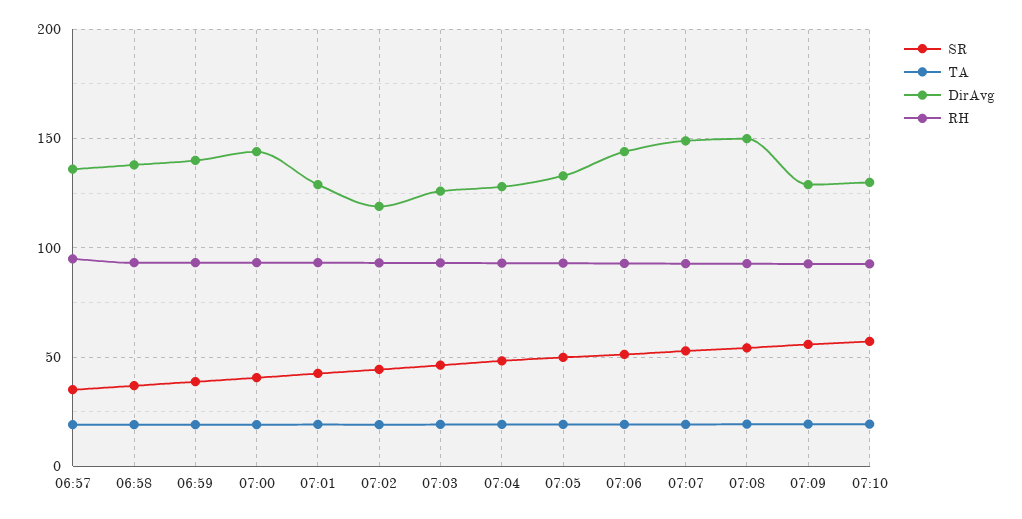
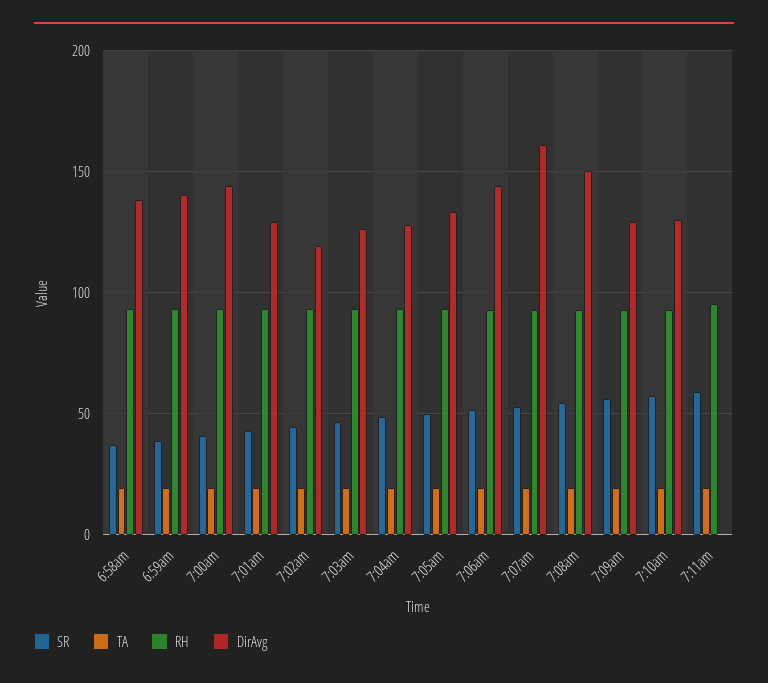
SR, 06:57: 35 -> none
TA, 06:57: 20 -> none
DirAvg, 06:57: 135 -> none
RH, 06:57: 95 -> none
DirAvg, 07:07: 150 -> 160
SR, 7:11am: none -> 60
TA, 7:11am: none -> 20
RH, 7:11am: none -> 95
DirAvg, 7:11am: none -> 0

